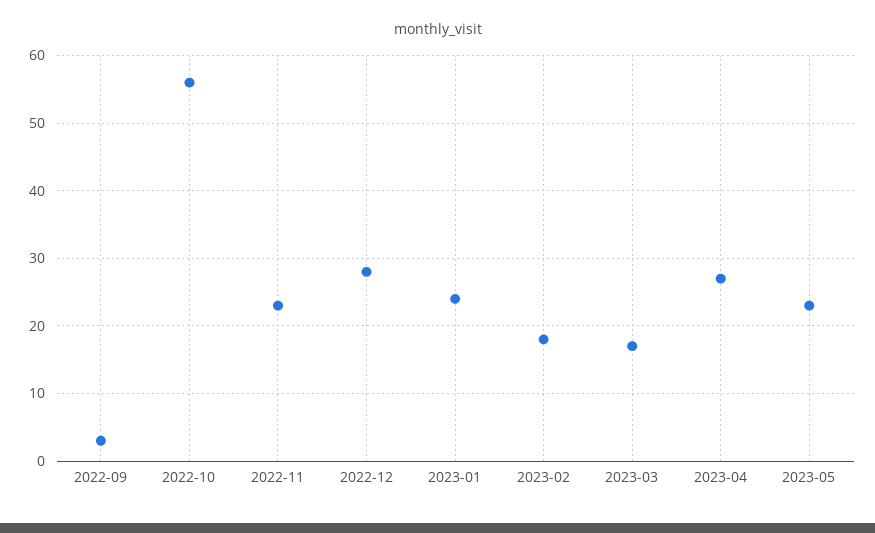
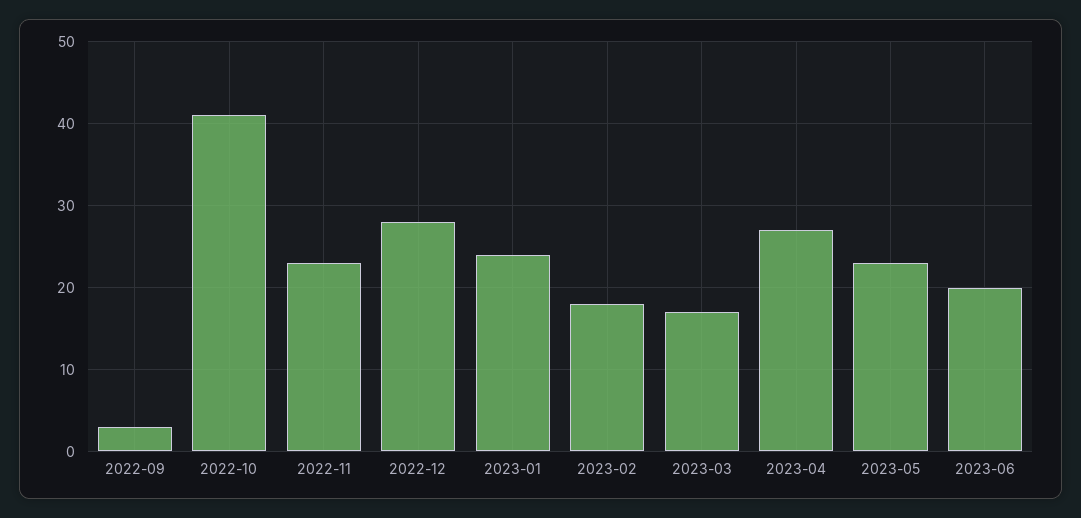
2022-10: 56 -> 41
2023-06: none -> 20

